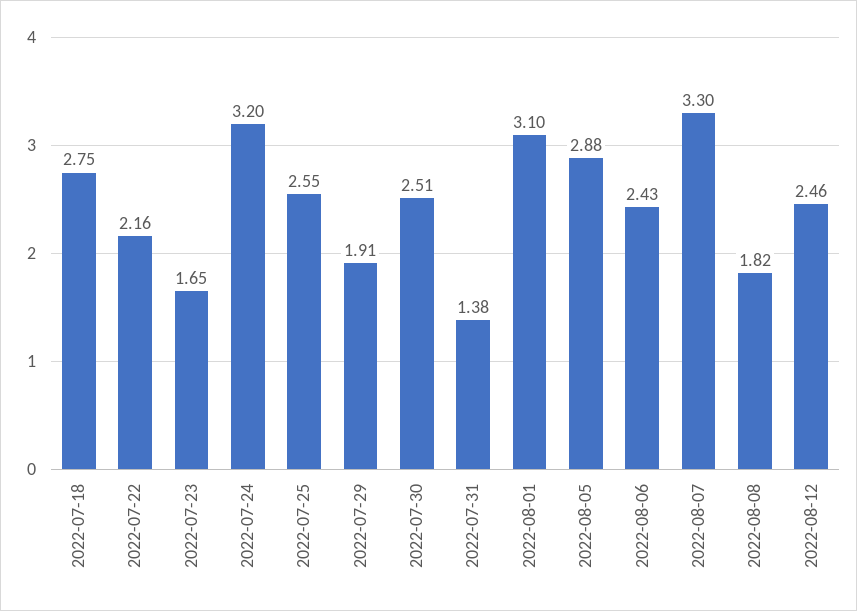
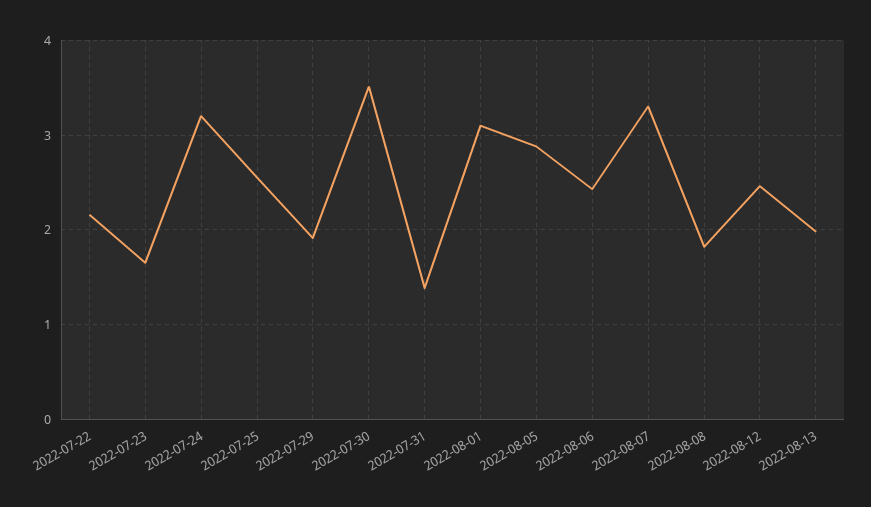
2022-07-18: 2.75 -> none
2022-07-30: 2.51 -> 3.5
2022-08-13: none -> 2

